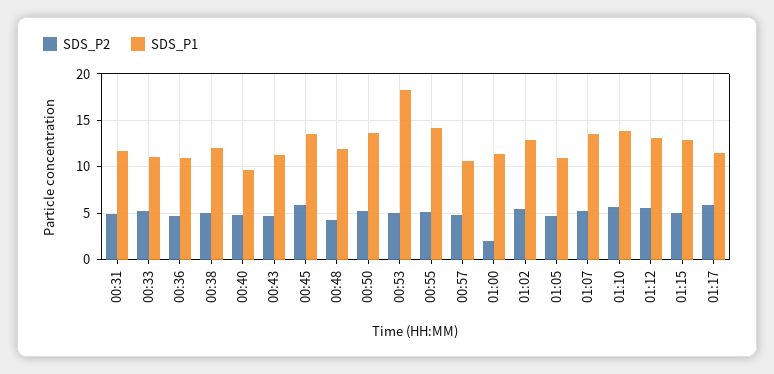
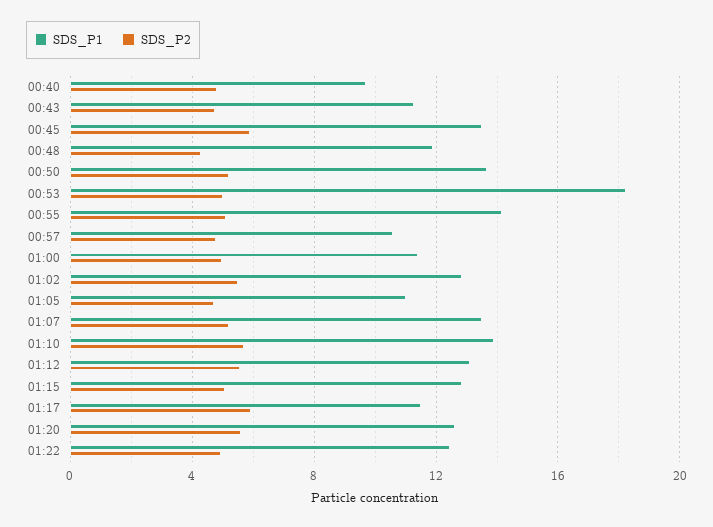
SDS_P2, 00:31: 5 -> none
SDS_P1, 00:31: 12 -> none
SDS_P2, 00:33: 5 -> none
SDS_P1, 00:33: 11 -> none
SDS_P2, 00:36: 5 -> none
SDS_P1, 00:36: 11 -> none
SDS_P2, 00:38: 5 -> none
SDS_P1, 00:38: 12 -> none
SDS_P2, 01:00: 2 -> 5
SDS_P1, 01:20: none -> 12.5
SDS_P2, 01:20: none -> 5.5
SDS_P1, 01:22: none -> 12.5
SDS_P2, 01:22: none -> 5

